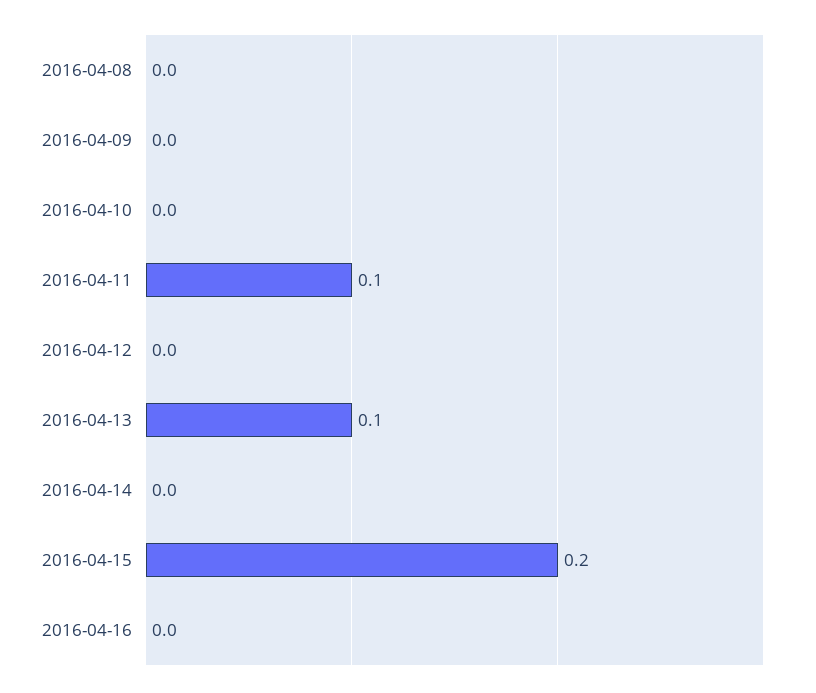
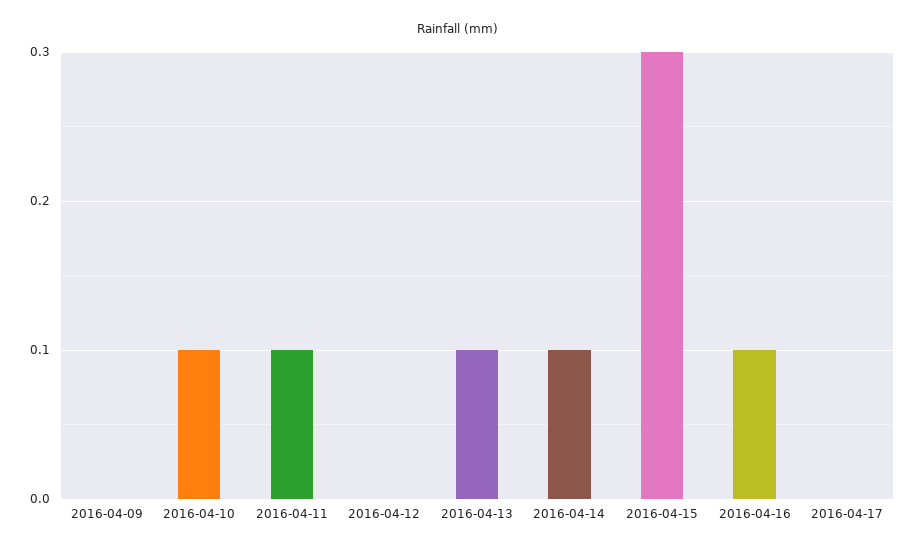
2016-04-08: 0 -> none
2016-04-10: 0 -> 0.1
2016-04-14: 0 -> 0.1
2016-04-15: 0.2 -> 0.3
2016-04-16: 0 -> 0.1
2016-04-17: none -> 0

